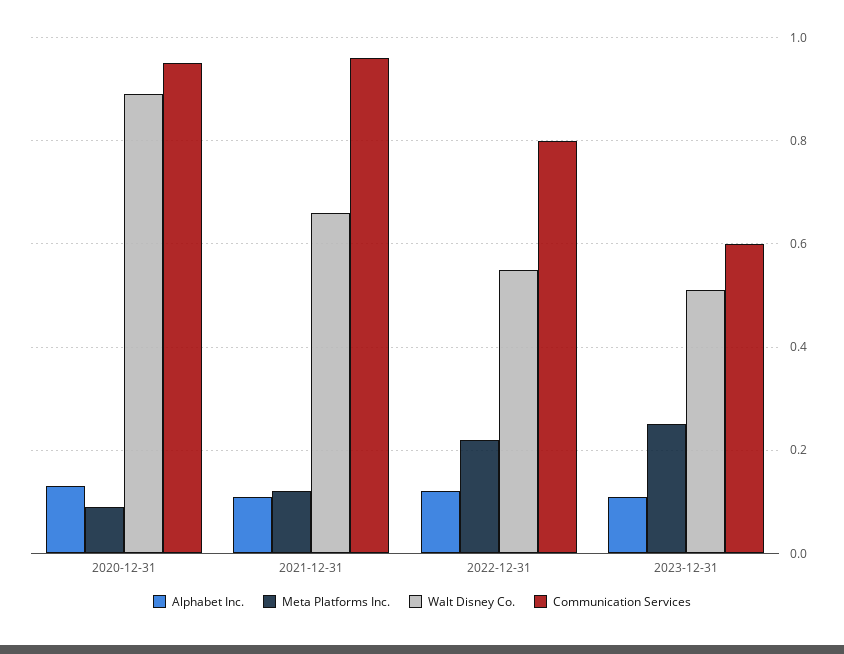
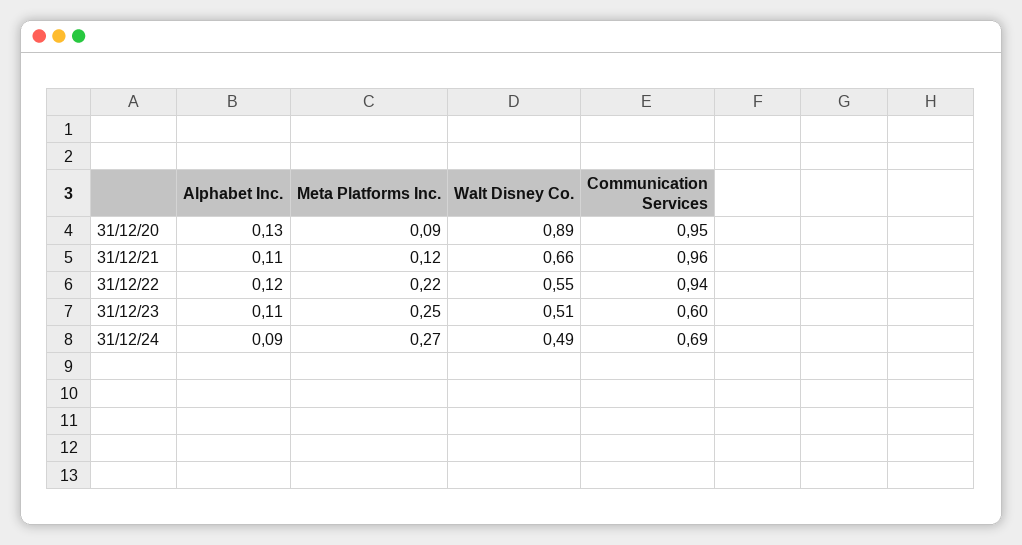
Communication Services, 2022-12-31: 0.8 -> 0.94
Alphabet Inc., 31/12/24: none -> 0.09
Meta Platforms Inc., 31/12/24: none -> 0.27
Walt Disney Co., 31/12/24: none -> 0.49
Communication Services, 31/12/24: none -> 0.69

